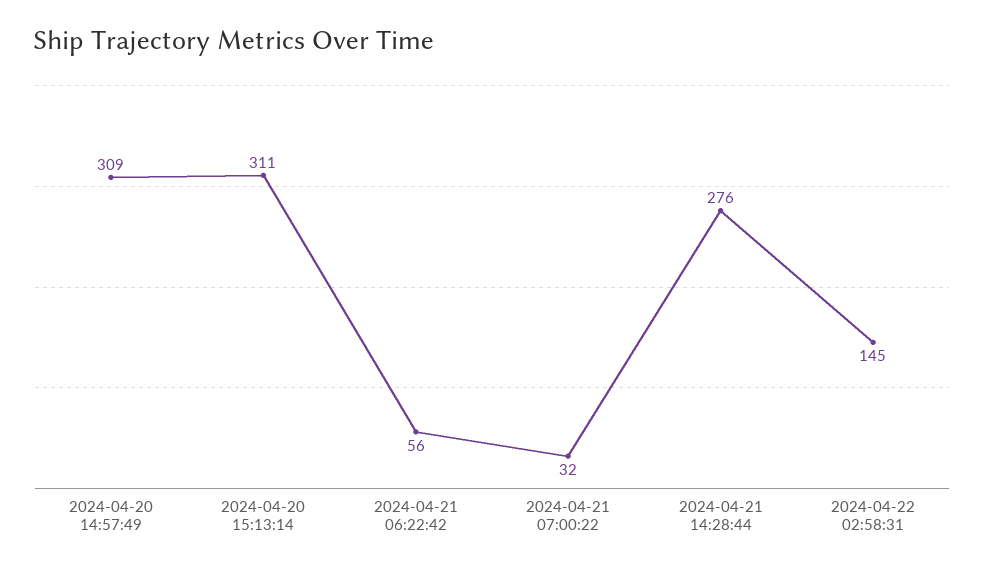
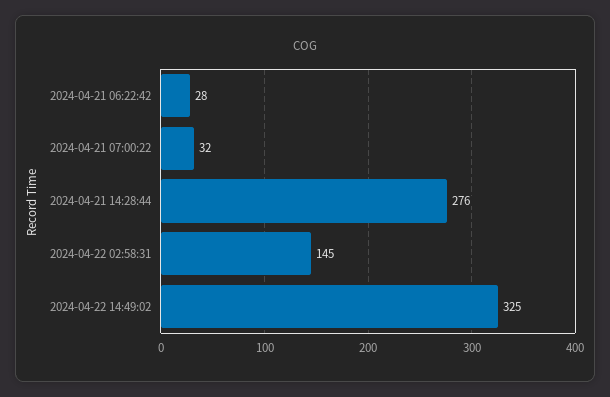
2024-04-20 14:57:49: 309 -> none
2024-04-20 15:13:14: 311 -> none
2024-04-21 06:22:42: 56 -> 28
2024-04-22 14:49:02: none -> 325

